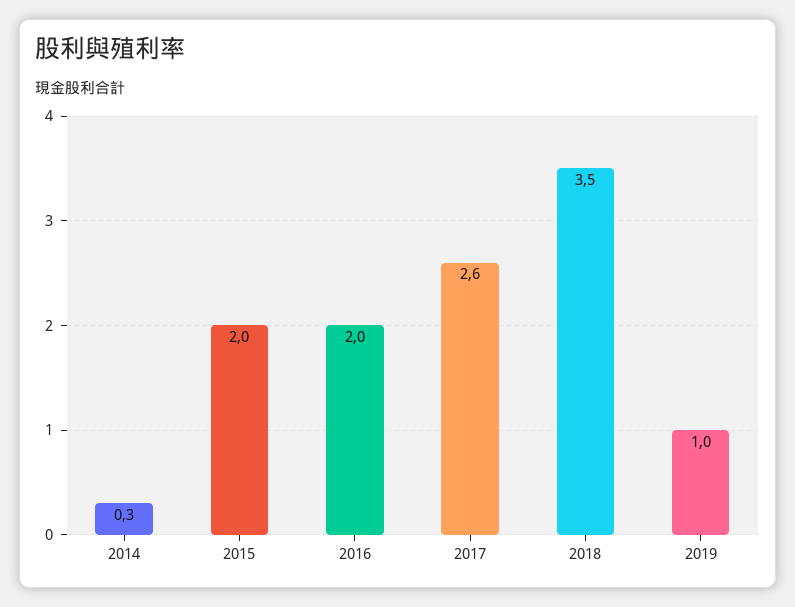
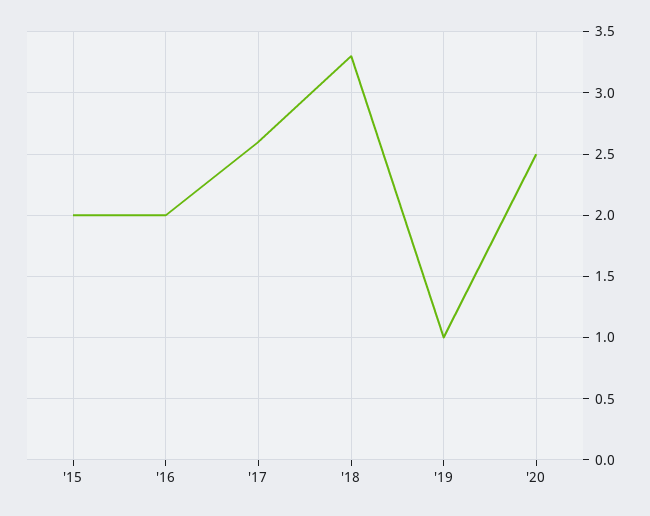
2014: 0.3 -> none
2018: 3.5 -> 3.3
'20: none -> 2.5

